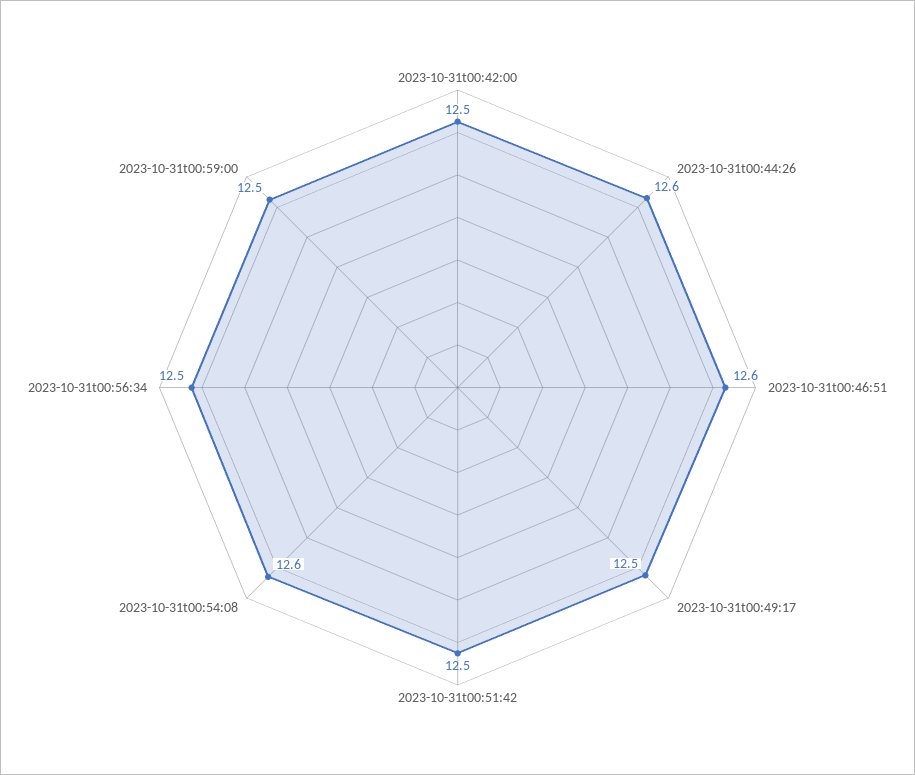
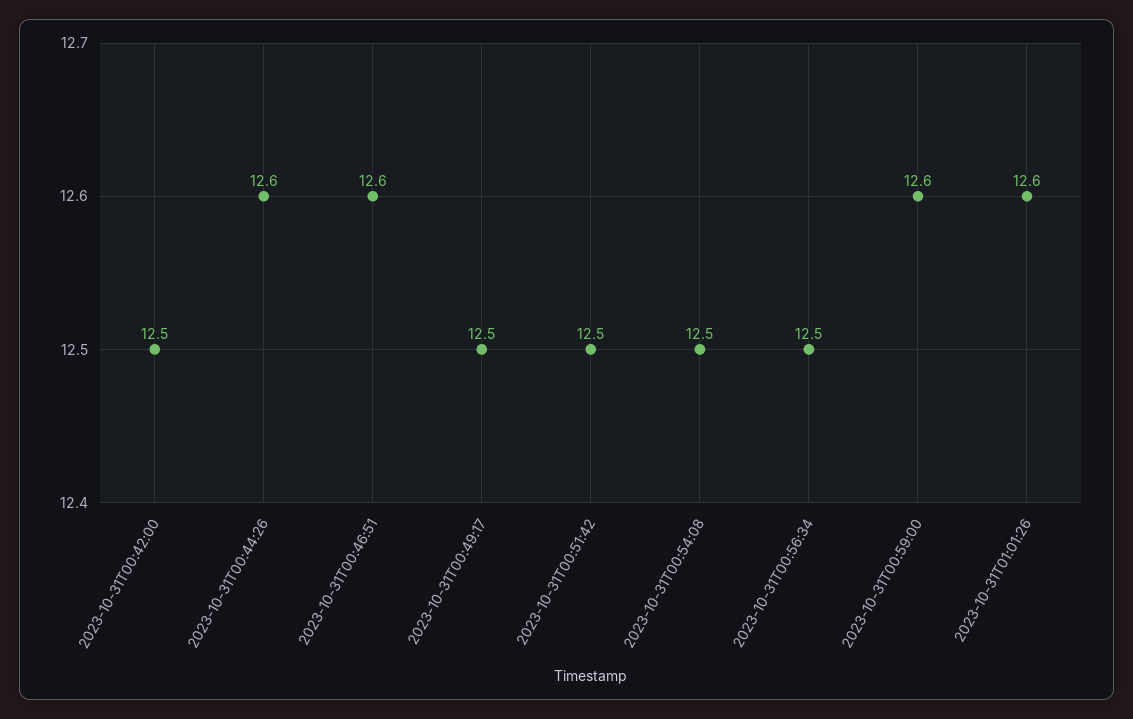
2023-10-31t00:54:08: 12.6 -> 12.5
2023-10-31t00:59:00: 12.5 -> 12.6
2023-10-31T01:01:26: none -> 12.6

